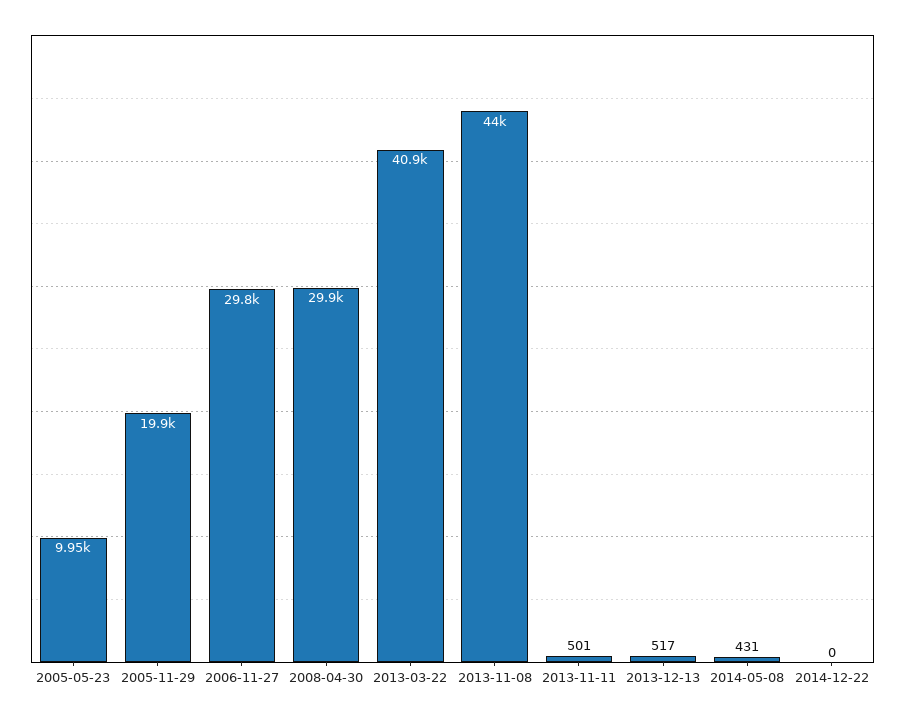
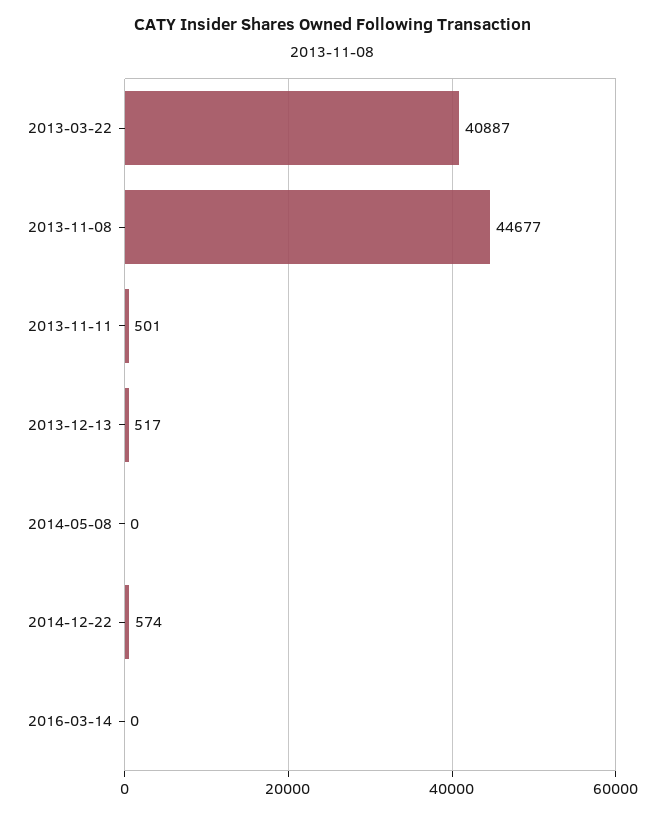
2005-05-23: 9950 -> none
2005-11-29: 19900 -> none
2006-11-27: 29800 -> none
2008-04-30: 29900 -> none
2013-11-08: 44000 -> 44677
2014-05-08: 431 -> 0
2014-12-22: 0 -> 574
2016-03-14: none -> 0

